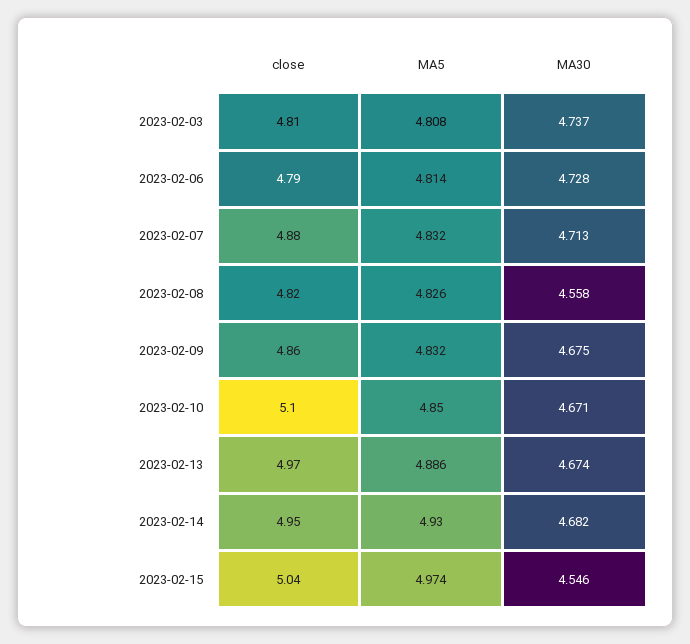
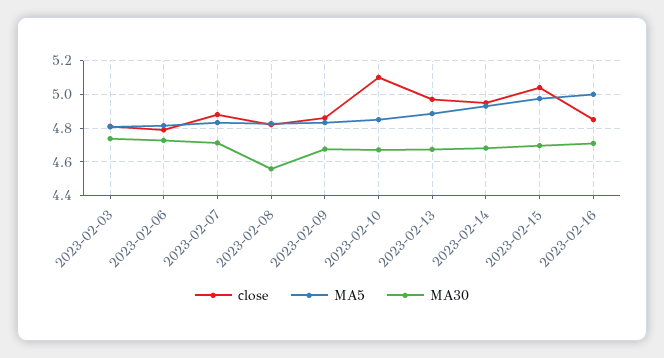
MA30, 2023-02-15: 4.546 -> 4.7
close, 2023-02-16: none -> 4.85
MA5, 2023-02-16: none -> 5
MA30, 2023-02-16: none -> 4.7

